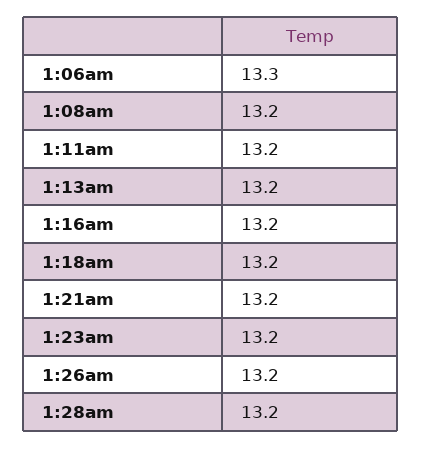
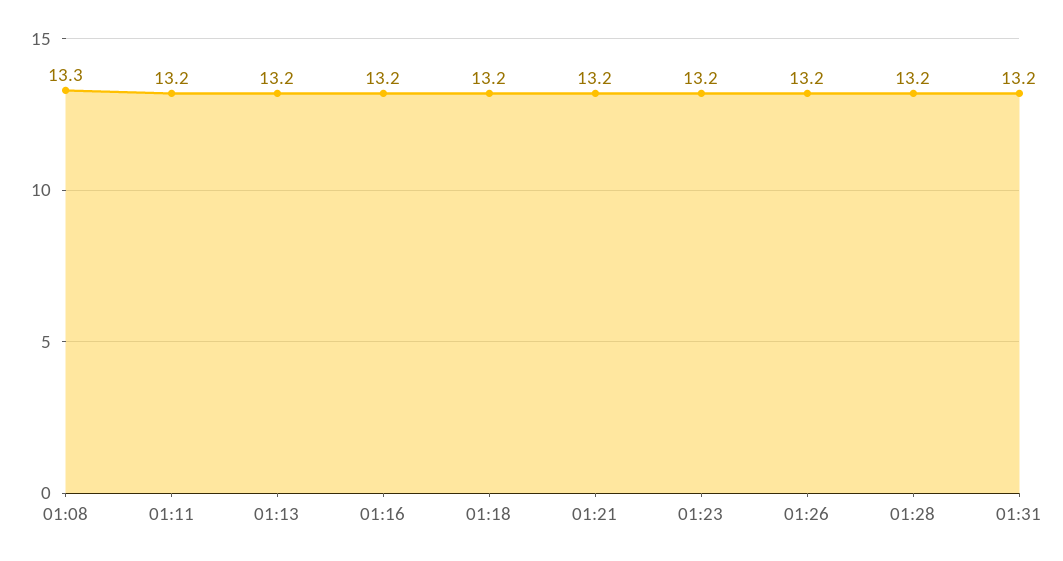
1:06am: 13.3 -> none
1:08am: 13.2 -> 13.3
01:31: none -> 13.2

